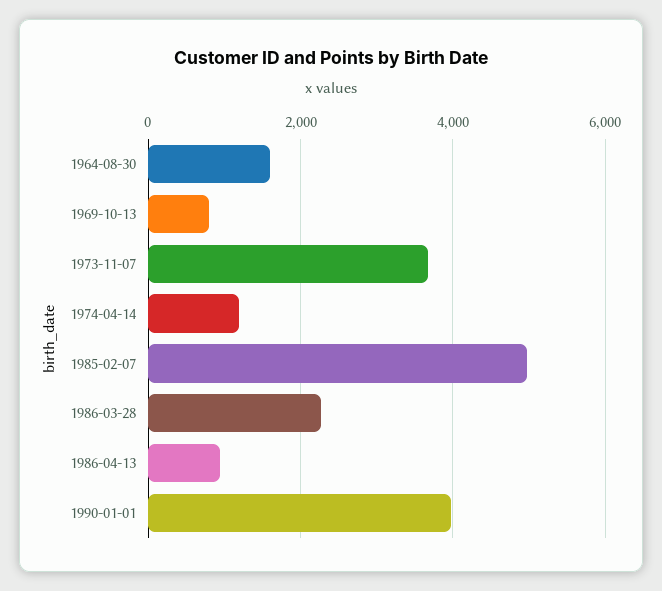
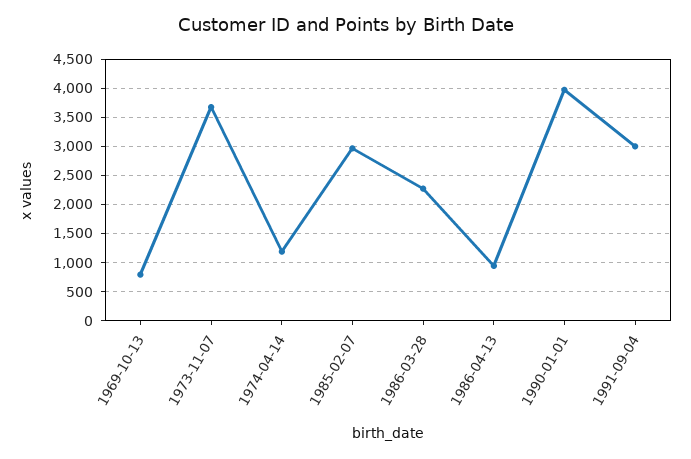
1964-08-30: 1600 -> none
1985-02-07: 5000 -> 3000
1991-09-04: none -> 3000

